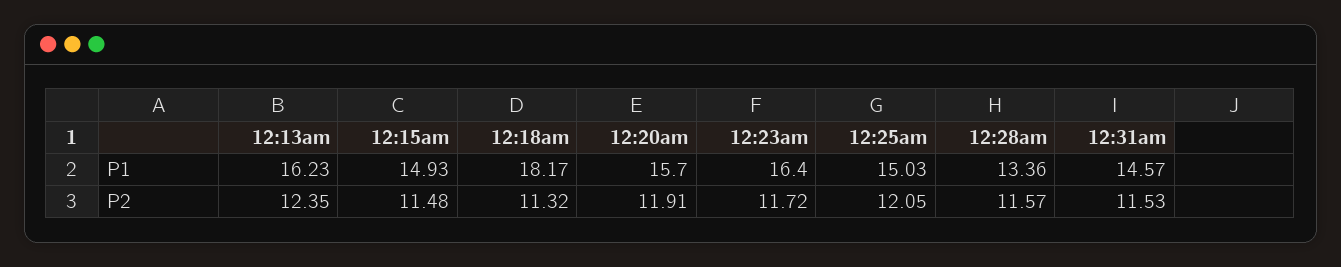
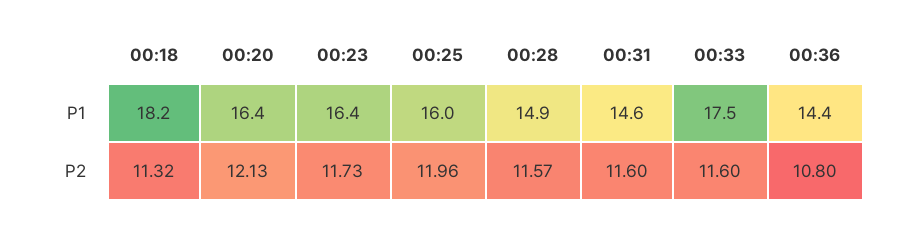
12:13am, P1: 16.23 -> none
12:15am, P1: 14.93 -> none
12:20am, P1: 15.7 -> 16.4
12:25am, P1: 15.03 -> 16
12:28am, P1: 13.36 -> 14.9
12:13am, P2: 12.35 -> none
12:15am, P2: 11.48 -> none
12:20am, P2: 11.91 -> 12.13
12:23am, P2: 11.72 -> 11.73
12:25am, P2: 12.05 -> 11.96
12:31am, P2: 11.53 -> 11.6
00:33, P1: none -> 17.5
00:36, P1: none -> 14.4
00:33, P2: none -> 11.6
00:36, P2: none -> 10.8

